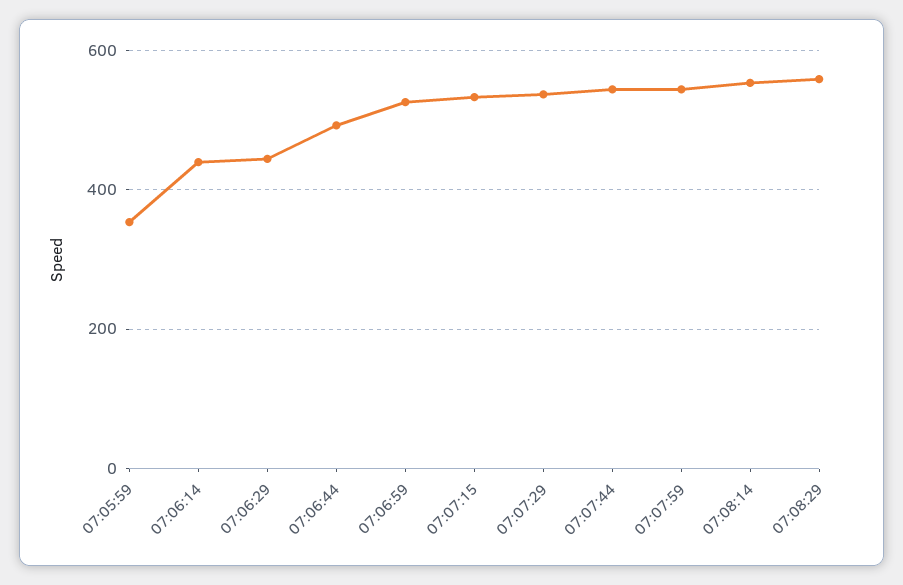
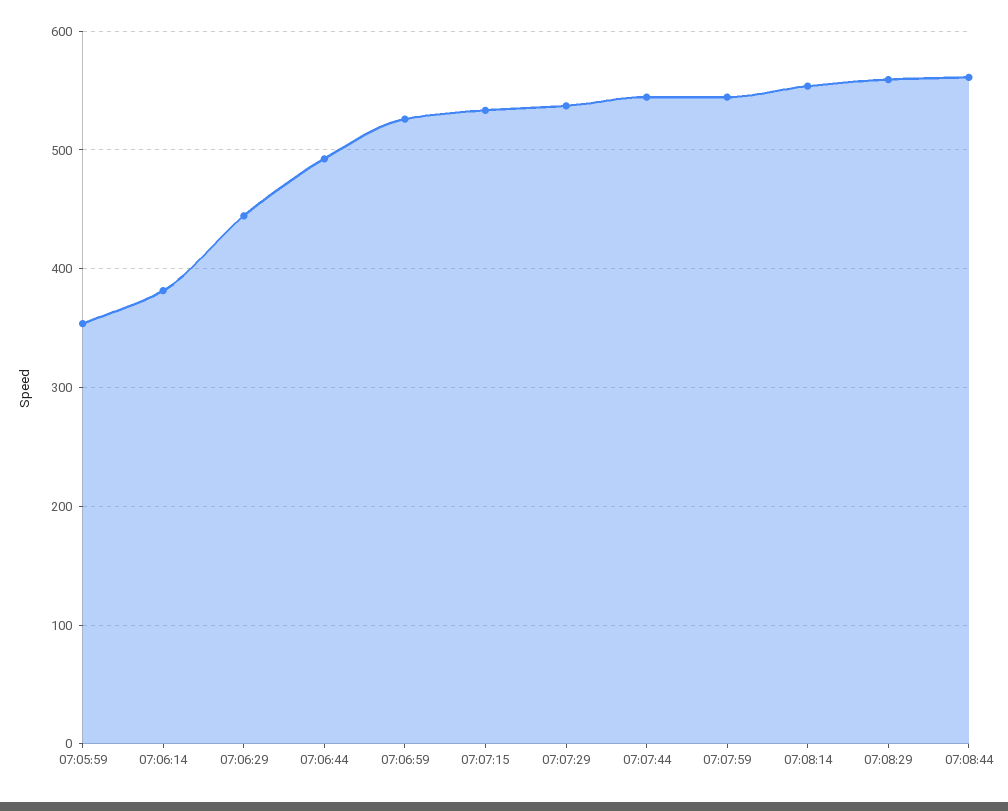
07:06:14: 440 -> 380
07:08:44: none -> 560

